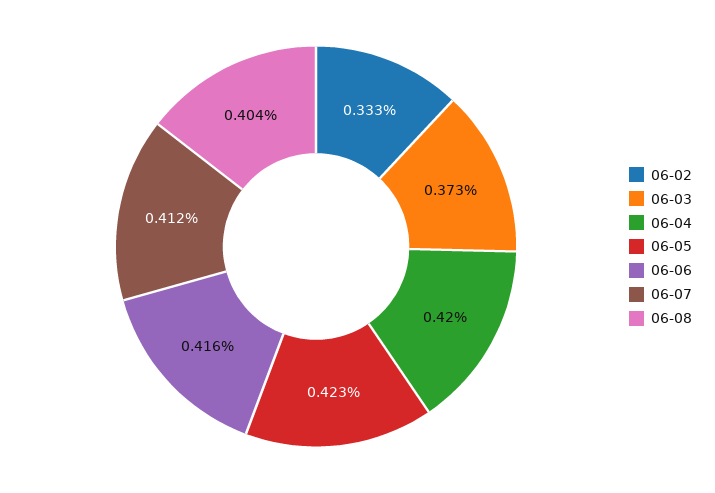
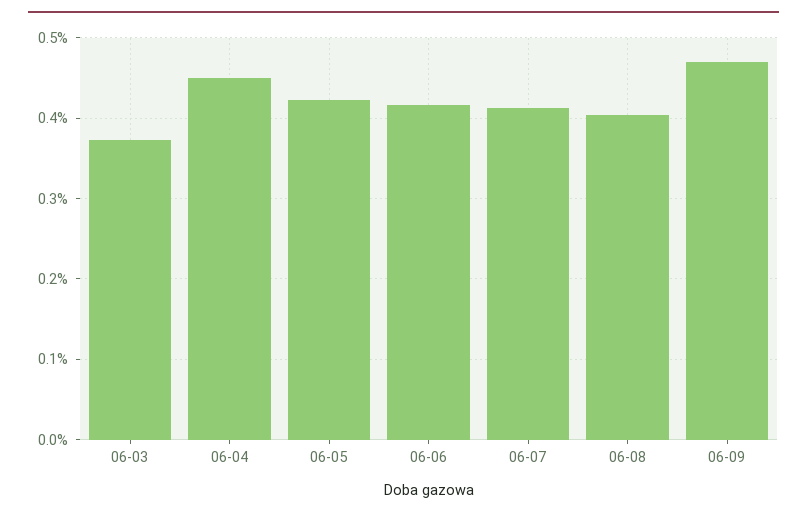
06-02: 0.333 -> none
06-04: 0.42 -> 0.45
06-09: none -> 0.47

